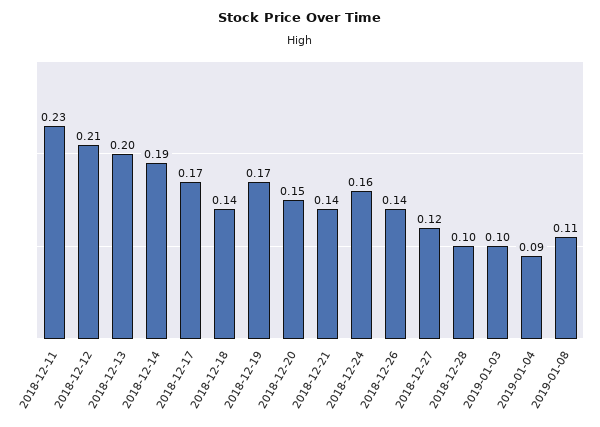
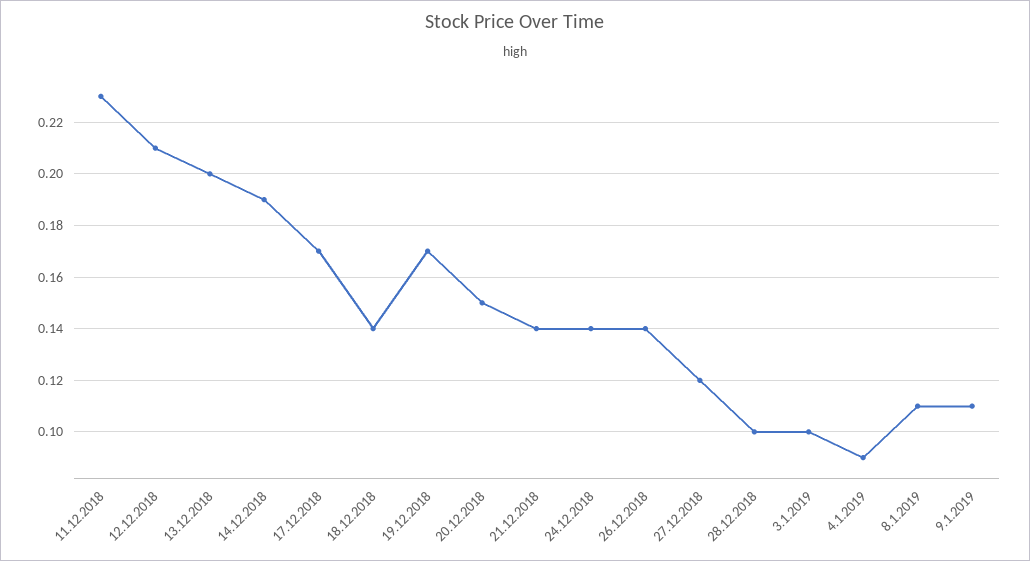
2018-12-24: 0.16 -> 0.14
9.1.2019: none -> 0.11

